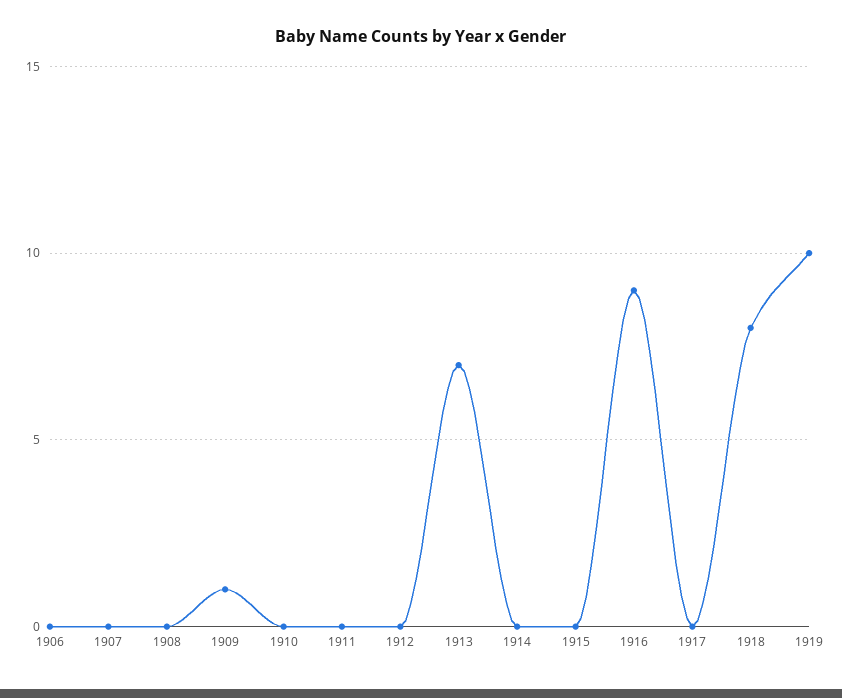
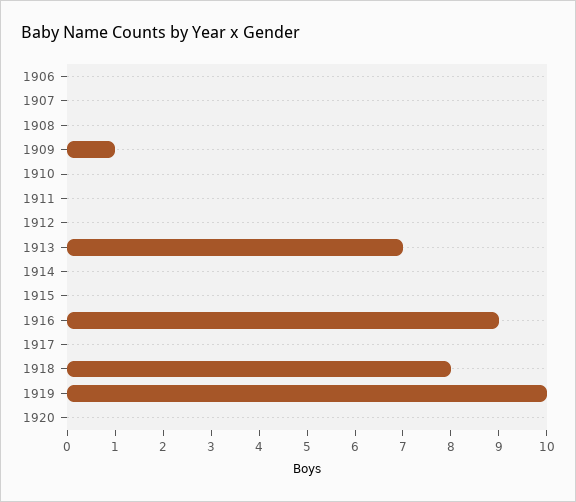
1920: none -> 0

